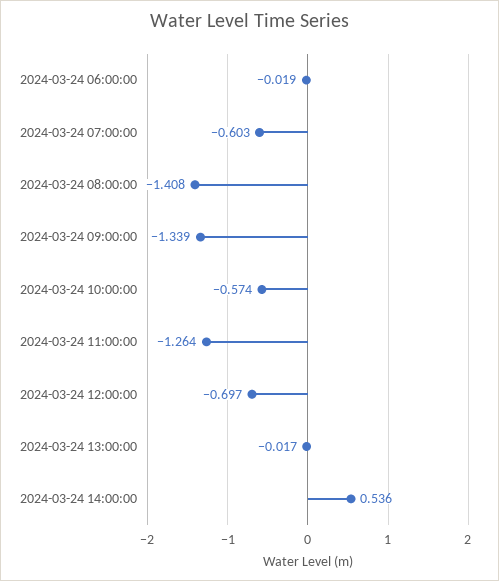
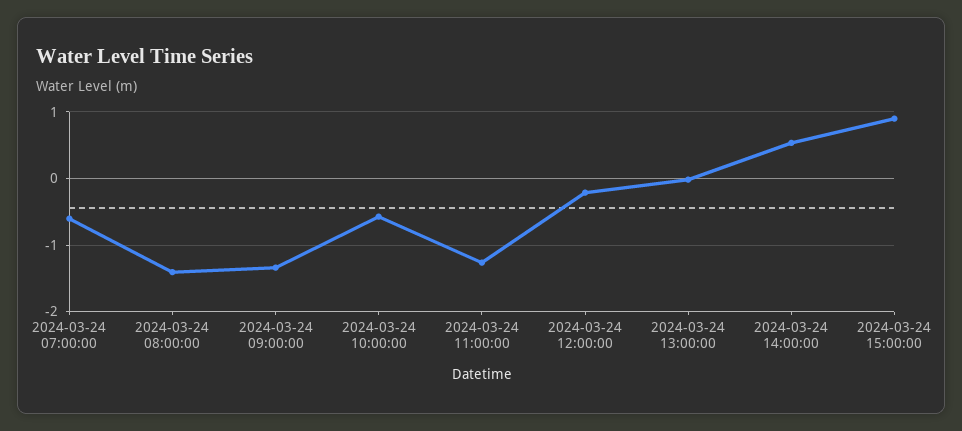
2024-03-24 06:00:00: -0.019 -> none
2024-03-24 12:00:00: -0.697 -> -0.2
2024-03-24 15:00:00: none -> 0.9

